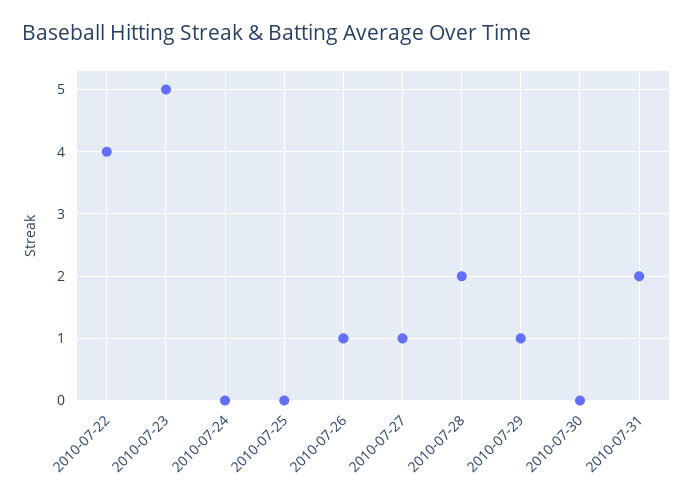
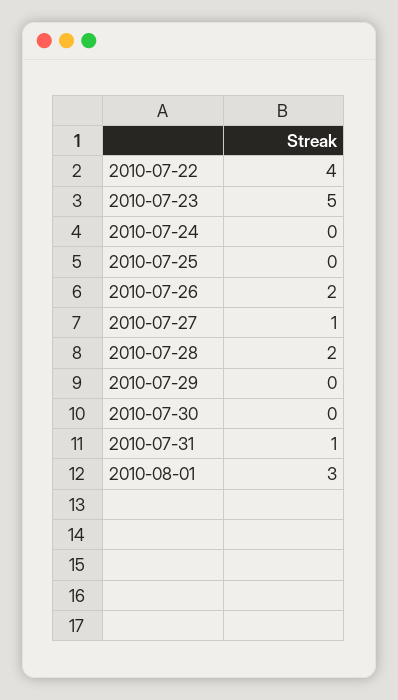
2010-07-26: 1 -> 2
2010-07-29: 1 -> 0
2010-07-31: 2 -> 1
2010-08-01: none -> 3

